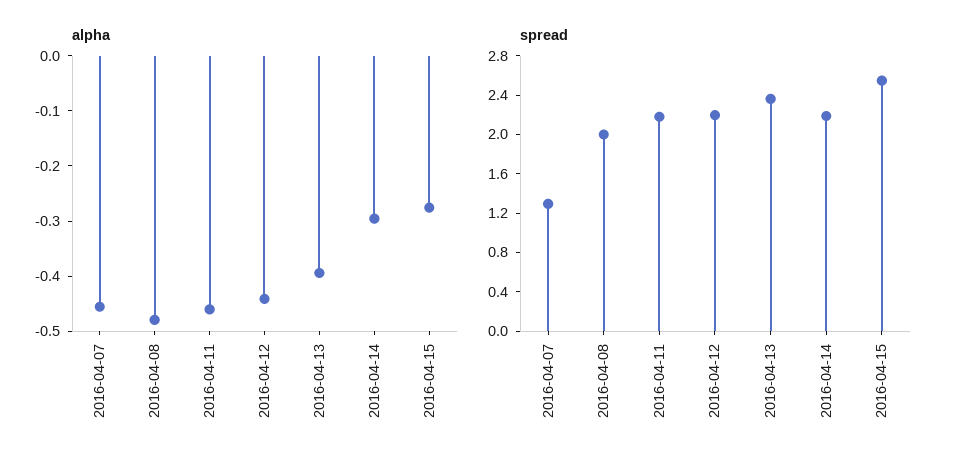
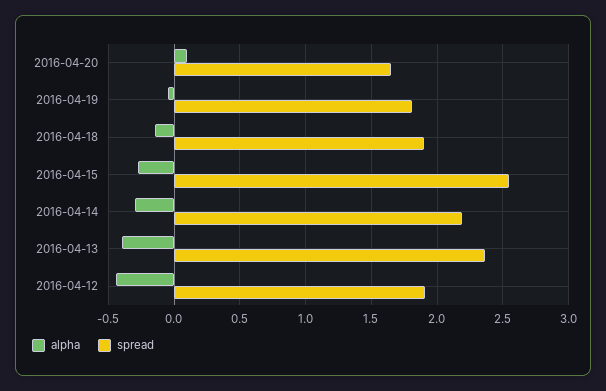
alpha, 2016-04-07: -0.46 -> none
alpha, 2016-04-08: -0.48 -> none
alpha, 2016-04-11: -0.46 -> none
spread, 2016-04-07: 1.3 -> none
spread, 2016-04-08: 2 -> none
spread, 2016-04-11: 2.2 -> none
spread, 2016-04-12: 2.2 -> 1.9
alpha, 2016-04-20: none -> 0.1
spread, 2016-04-20: none -> 1.65
alpha, 2016-04-19: none -> -0.05
spread, 2016-04-19: none -> 1.8
alpha, 2016-04-18: none -> -0.15
spread, 2016-04-18: none -> 1.9

